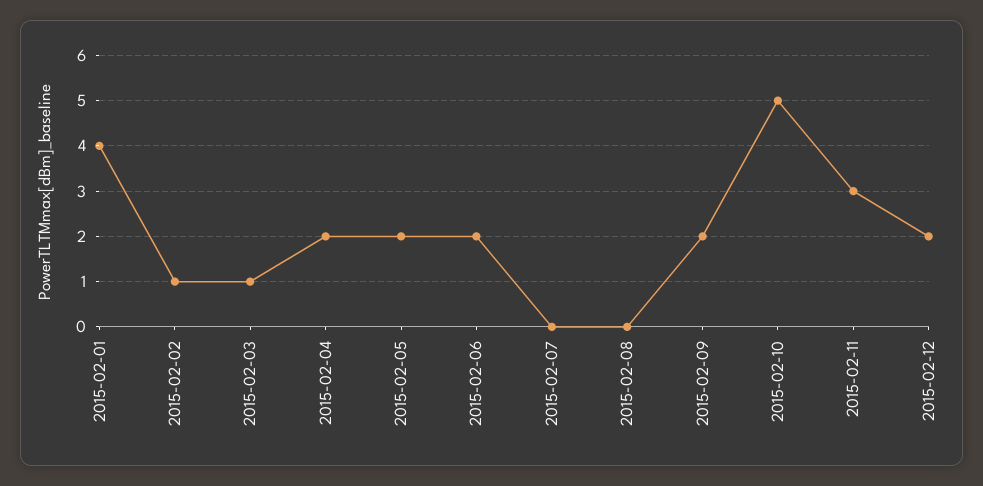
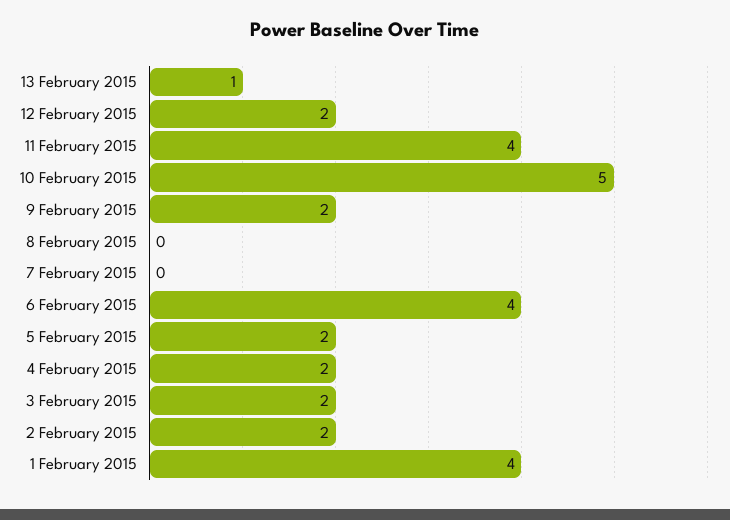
2015-02-02: 1 -> 2
2015-02-03: 1 -> 2
2015-02-06: 2 -> 4
2015-02-11: 3 -> 4
13 February 2015: none -> 1

